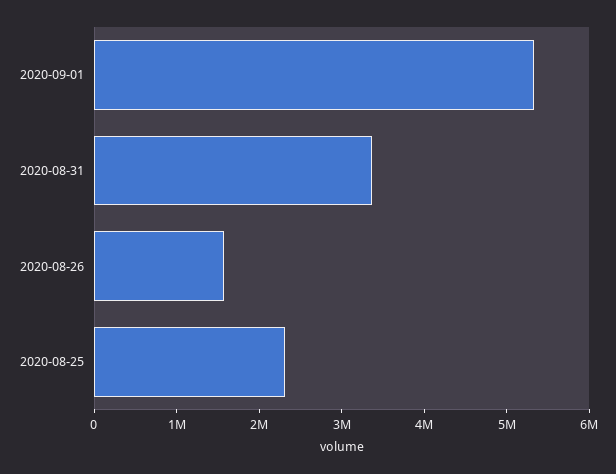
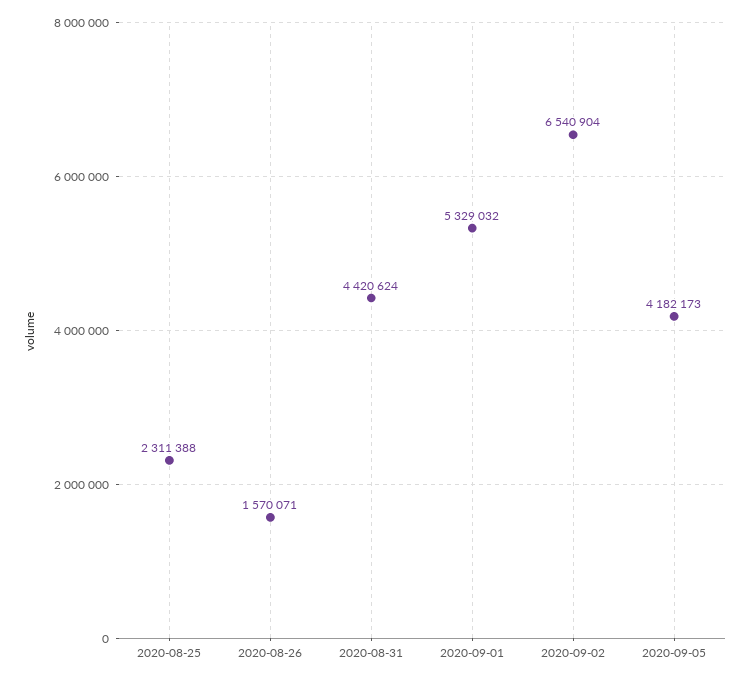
2020-08-31: 3400000 -> 4420624
2020-09-02: none -> 6540904
2020-09-05: none -> 4182173

